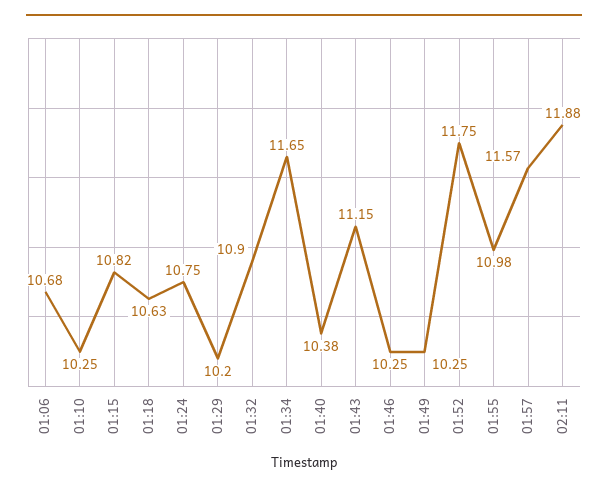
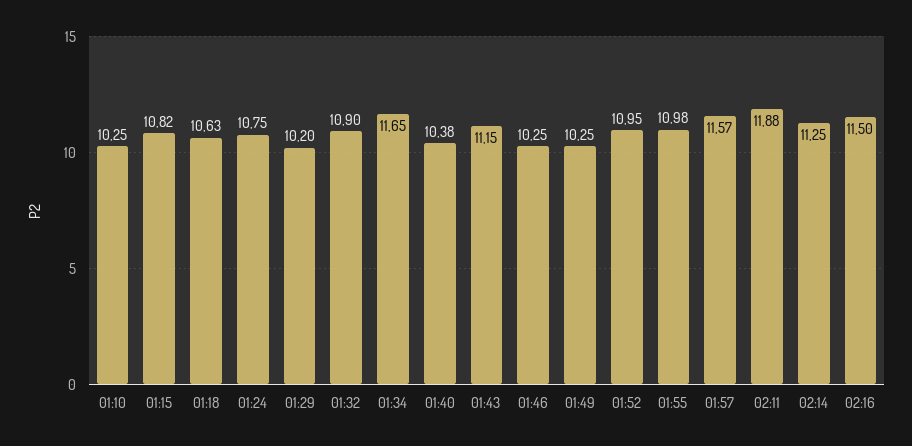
01:06: 10.68 -> none
01:52: 11.75 -> 10.95
02:14: none -> 11.25
02:16: none -> 11.5

